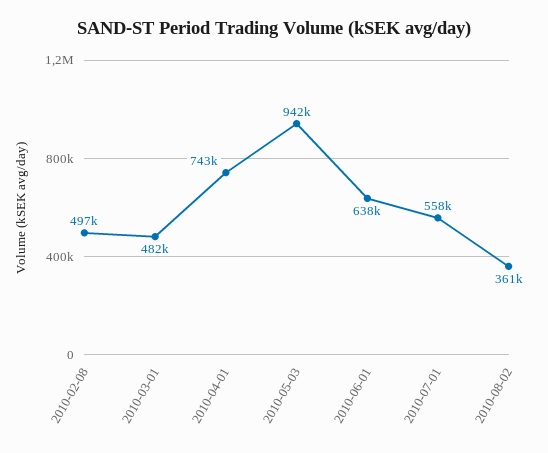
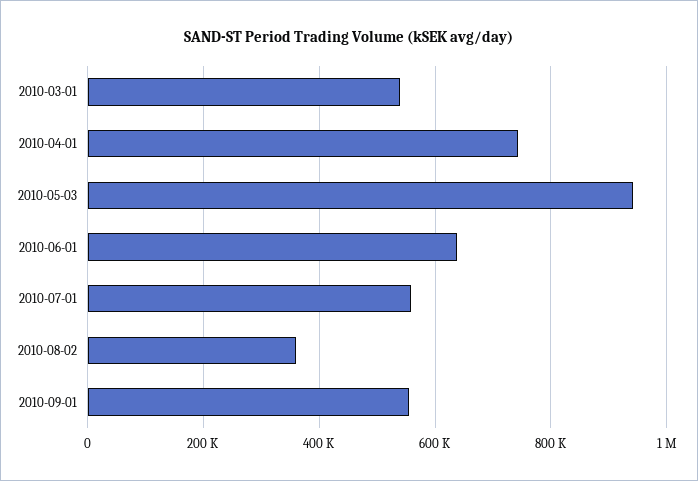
2010-02-08: 497000 -> none
2010-03-01: 482000 -> 540000
2010-09-01: none -> 560000

